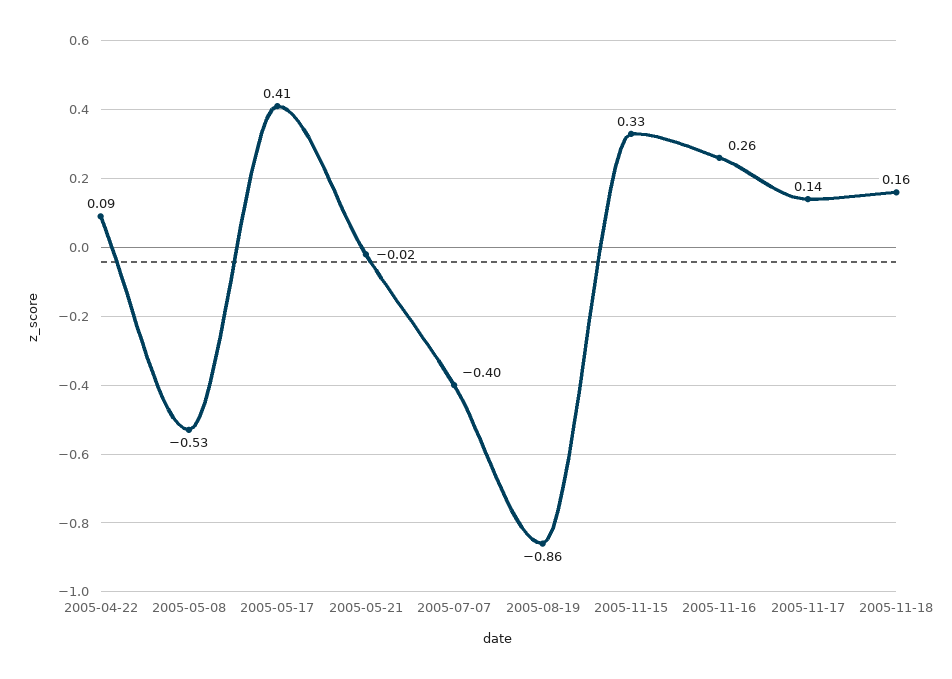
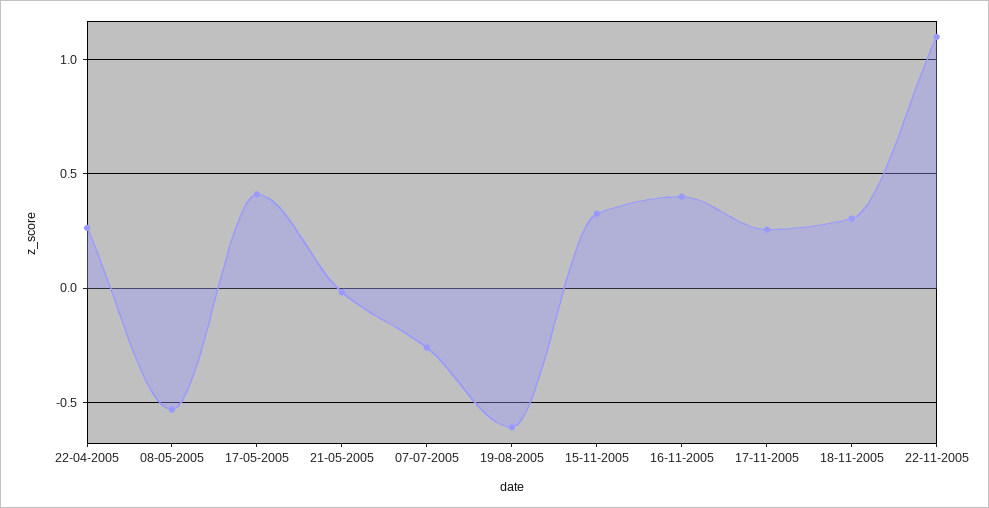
2005-04-22: 0.09 -> 0.25
2005-07-07: -0.4 -> -0.25
2005-08-19: -0.86 -> -0.6
2005-11-16: 0.26 -> 0.4
2005-11-17: 0.14 -> 0.25
2005-11-18: 0.16 -> 0.3
22-11-2005: none -> 1.1

